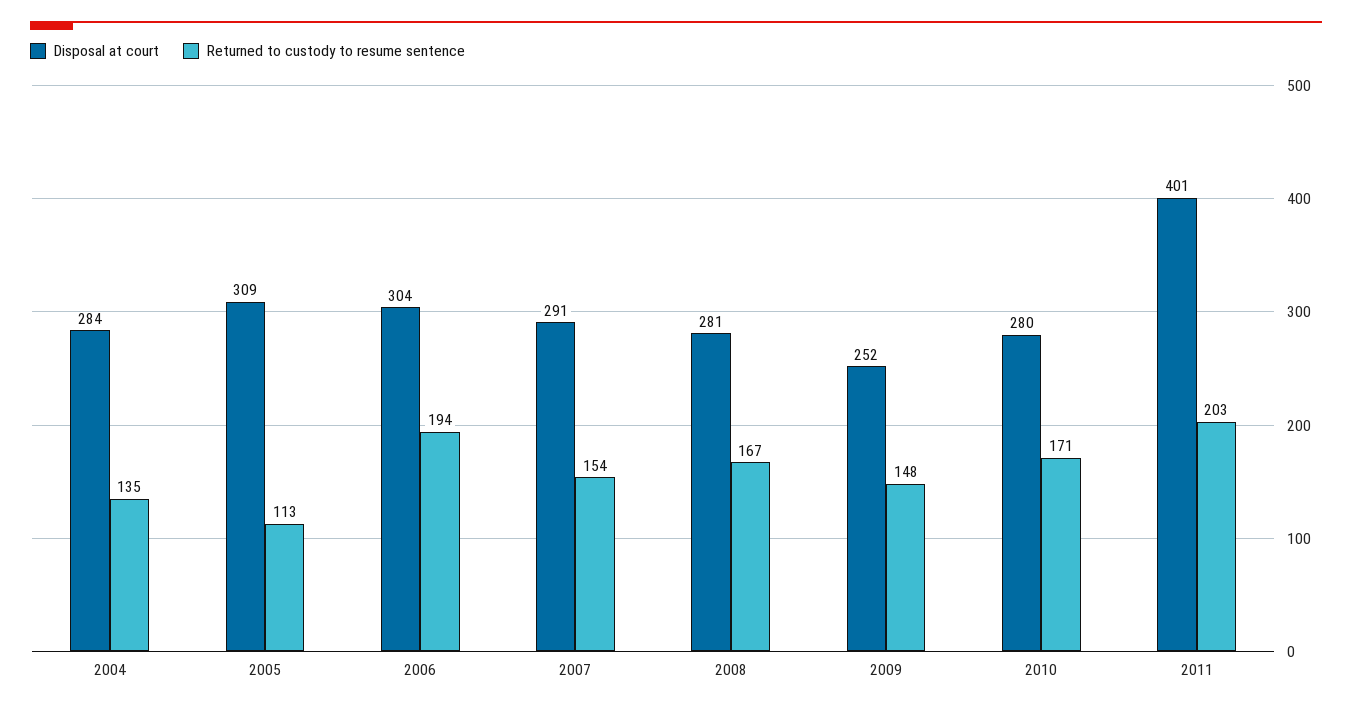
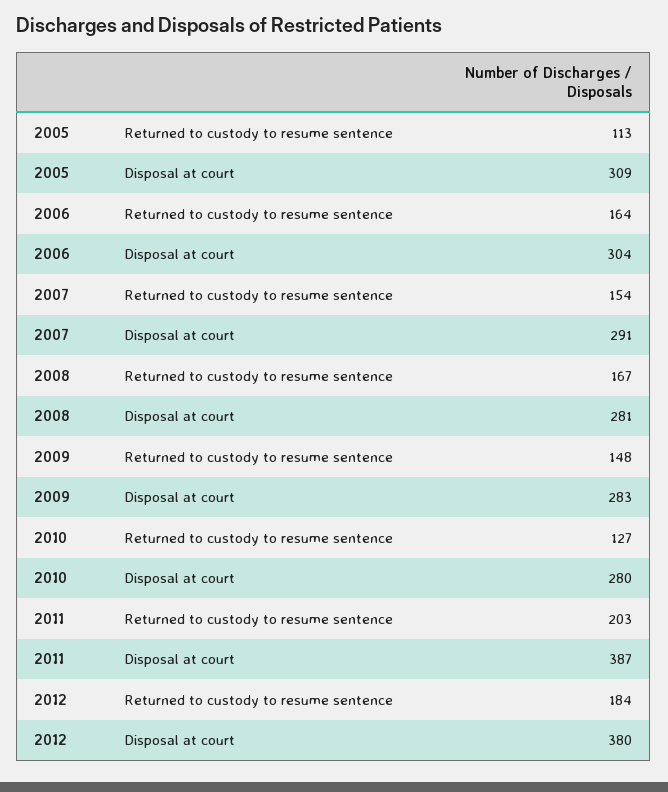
Disposal at court, 2004: 284 -> none
Returned to custody to resume sentence, 2004: 135 -> none
Returned to custody to resume sentence, 2006: 194 -> 164
Disposal at court, 2009: 252 -> 283
Returned to custody to resume sentence, 2010: 171 -> 127
Disposal at court, 2011: 401 -> 387
Returned to custody to resume sentence, 2012: none -> 184
Disposal at court, 2012: none -> 380

